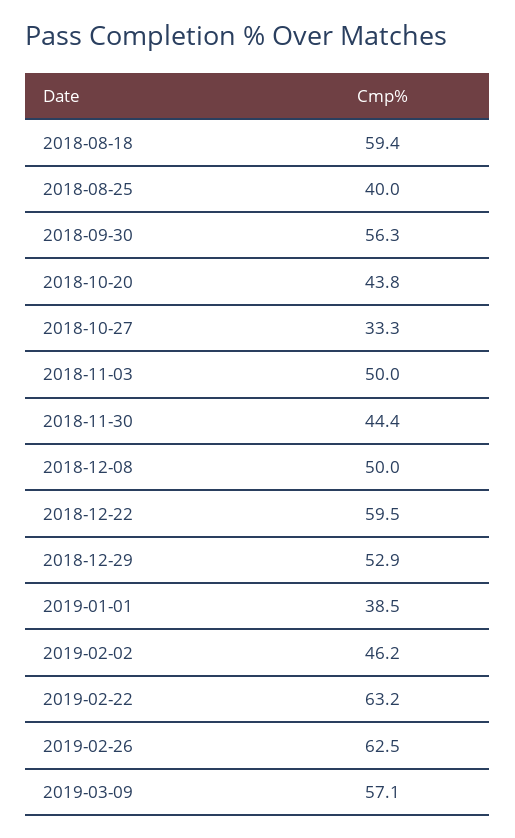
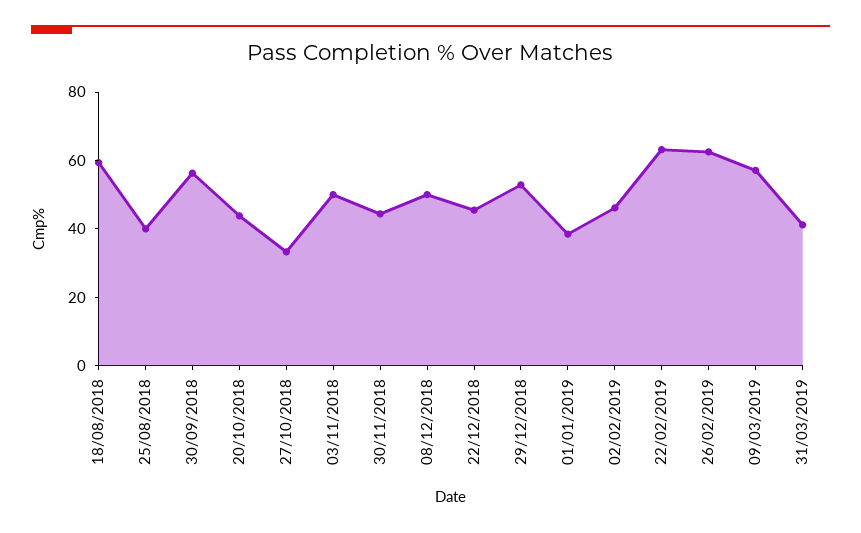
2018-12-22: 59.5 -> 45
31/03/2019: none -> 40

